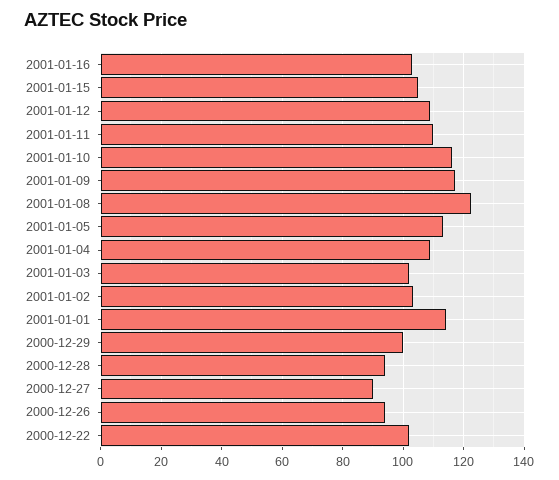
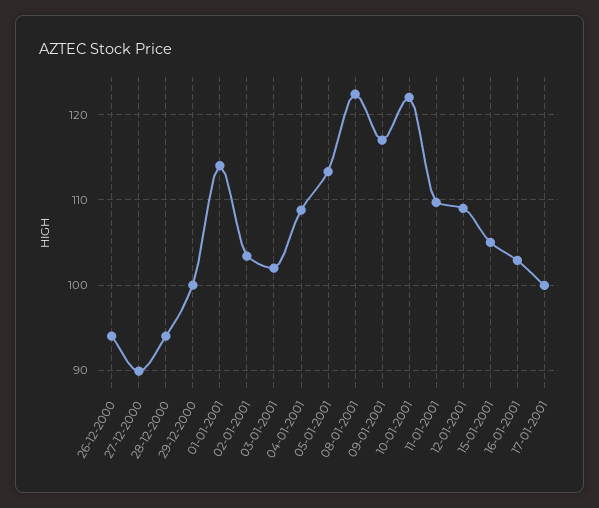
2001-01-10: 116 -> 122
2000-12-22: 102 -> none
17-01-2001: none -> 100

